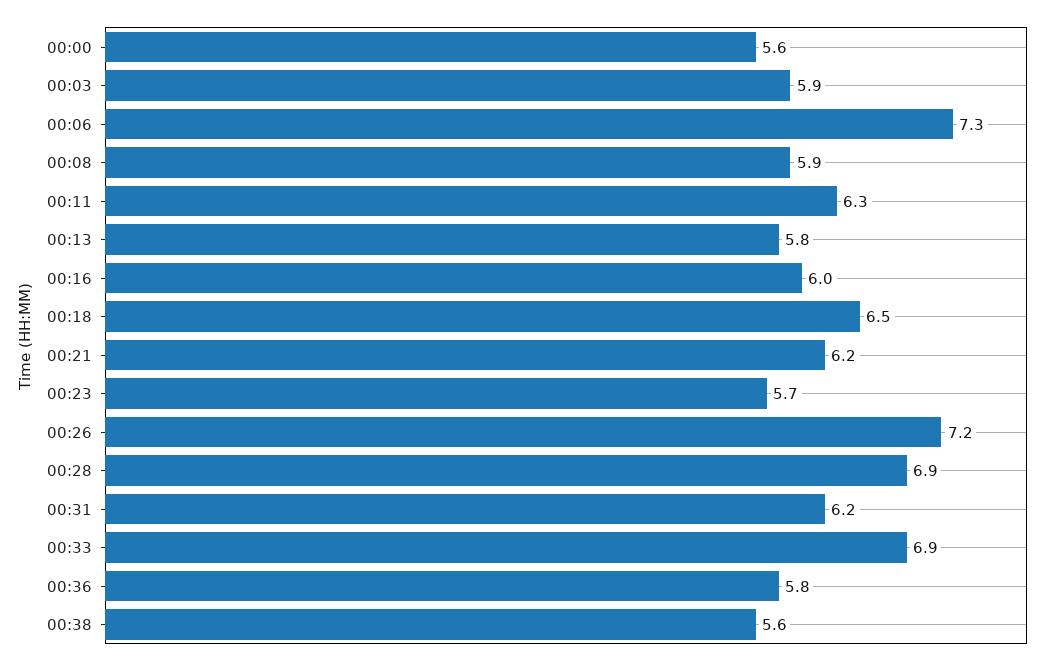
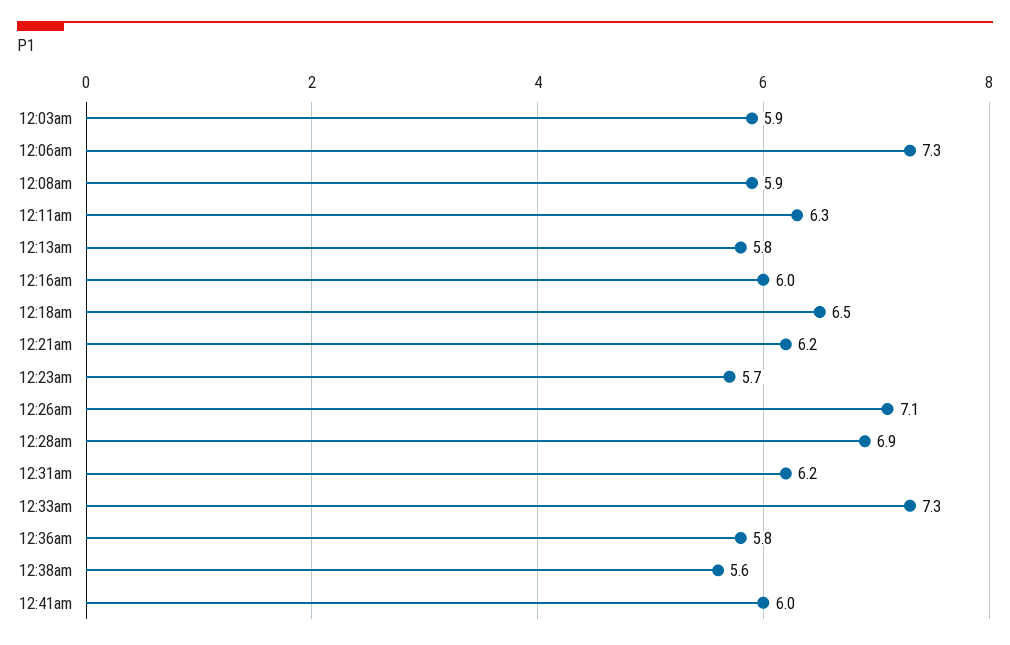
00:00: 5.6 -> none
00:26: 7.2 -> 7.1
00:33: 6.9 -> 7.3
12:41am: none -> 6

